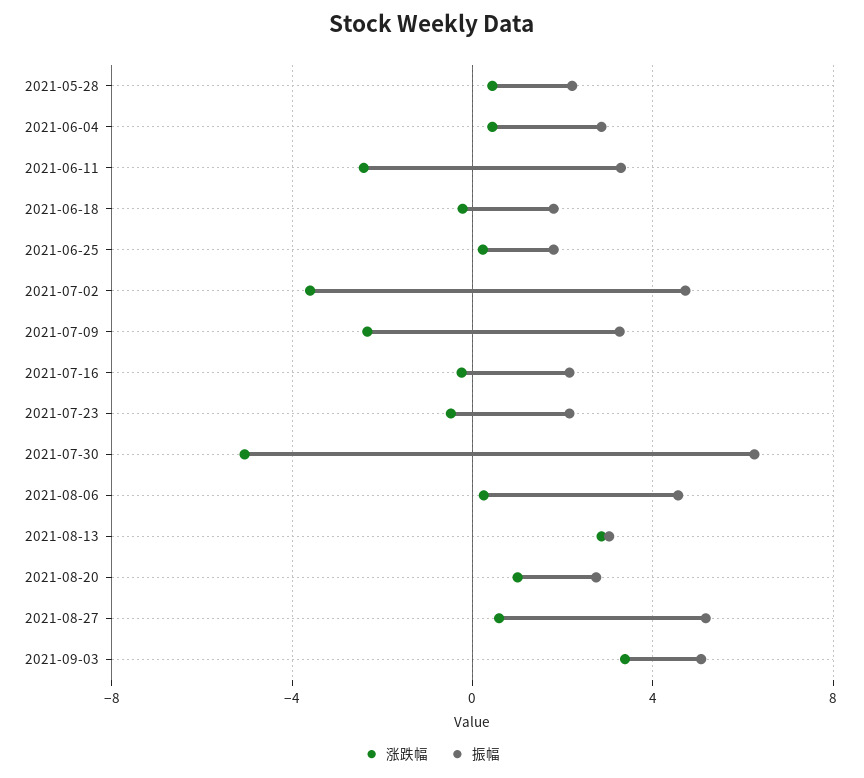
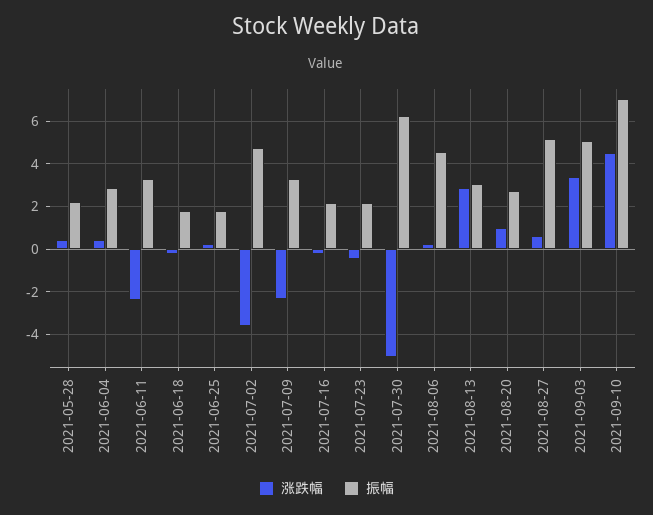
涨跌幅, 2021-09-10: none -> 4.5
振幅, 2021-09-10: none -> 7

